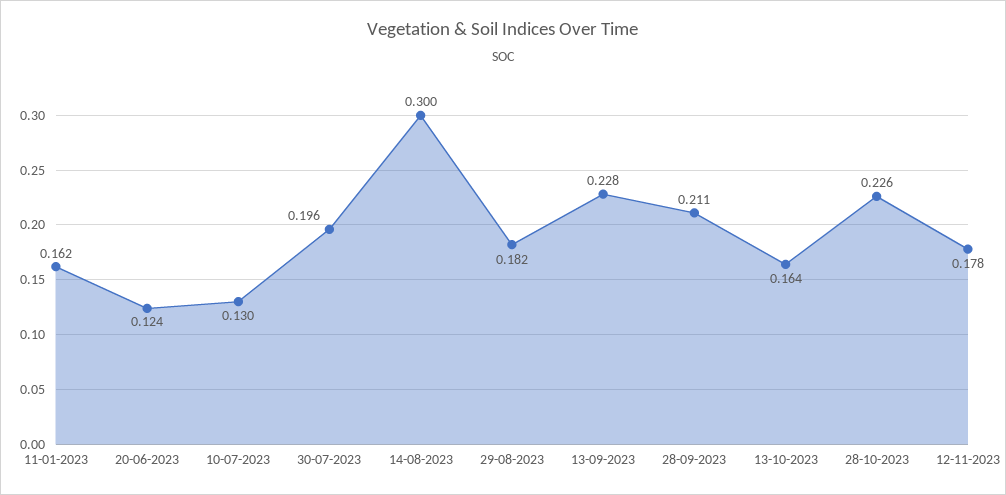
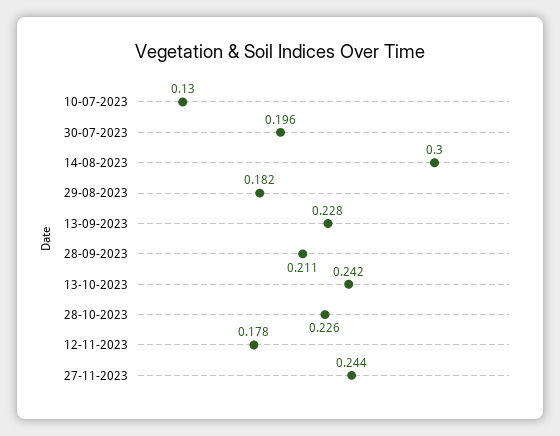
11-01-2023: 0.162 -> none
20-06-2023: 0.124 -> none
13-10-2023: 0.164 -> 0.242
27-11-2023: none -> 0.244

